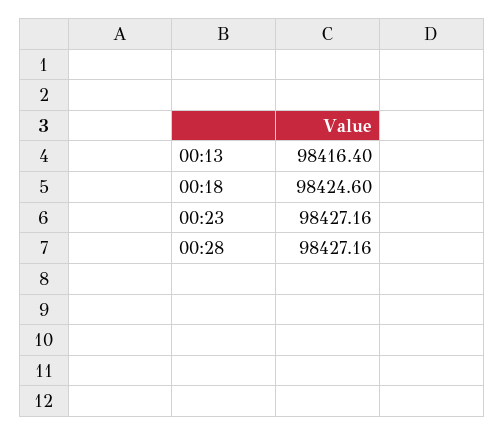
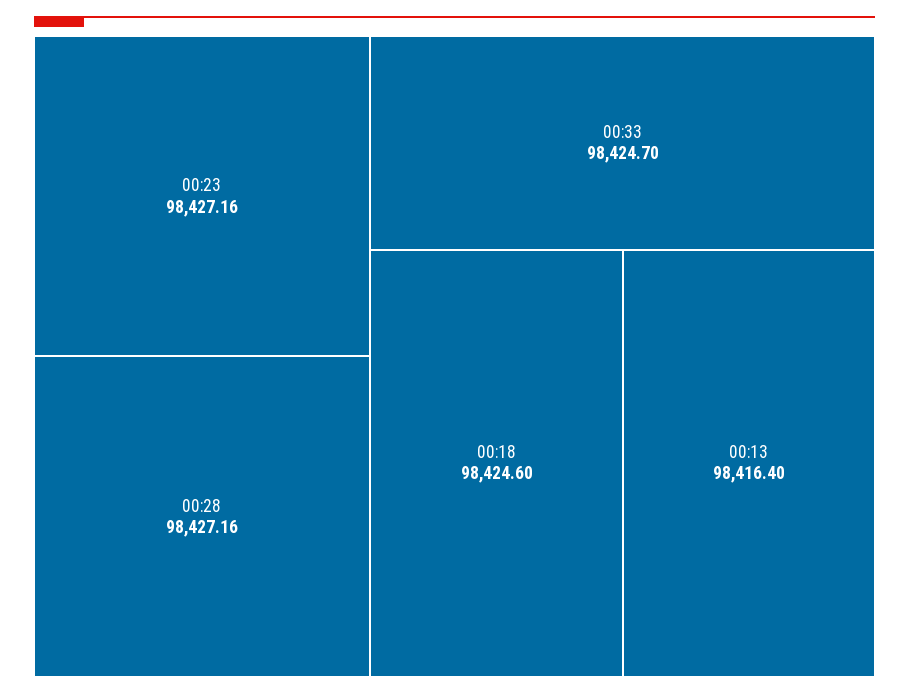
00:33: none -> 98424.7

